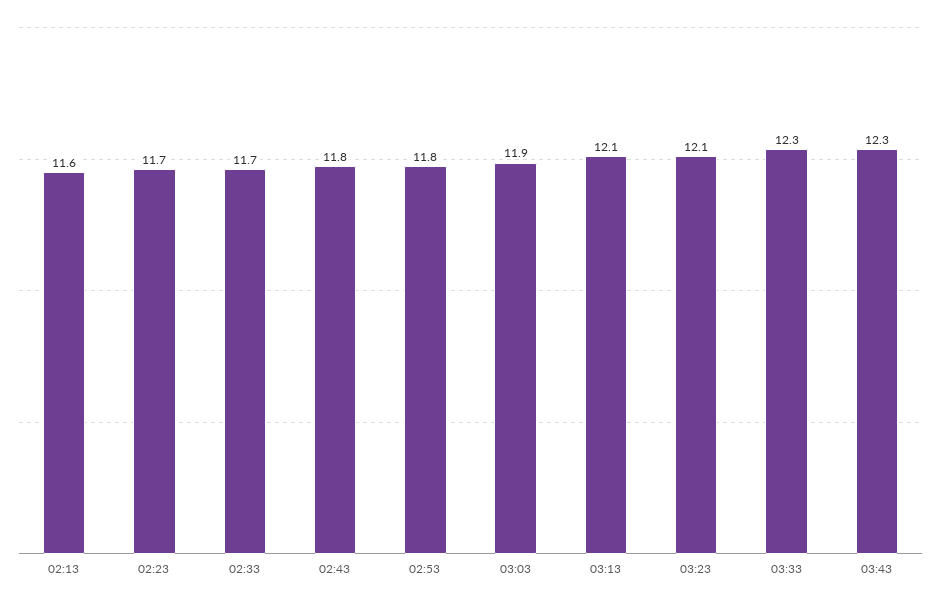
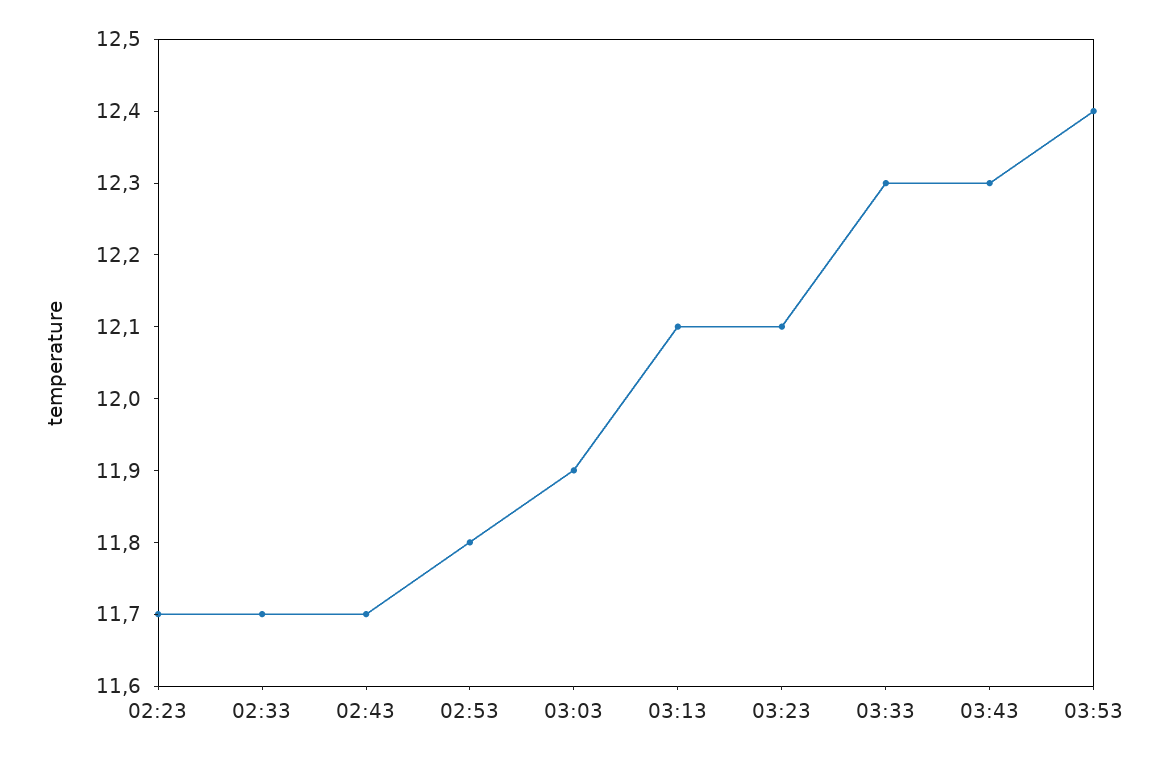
02:13: 11.6 -> none
02:43: 11.8 -> 11.7
03:53: none -> 12.4

